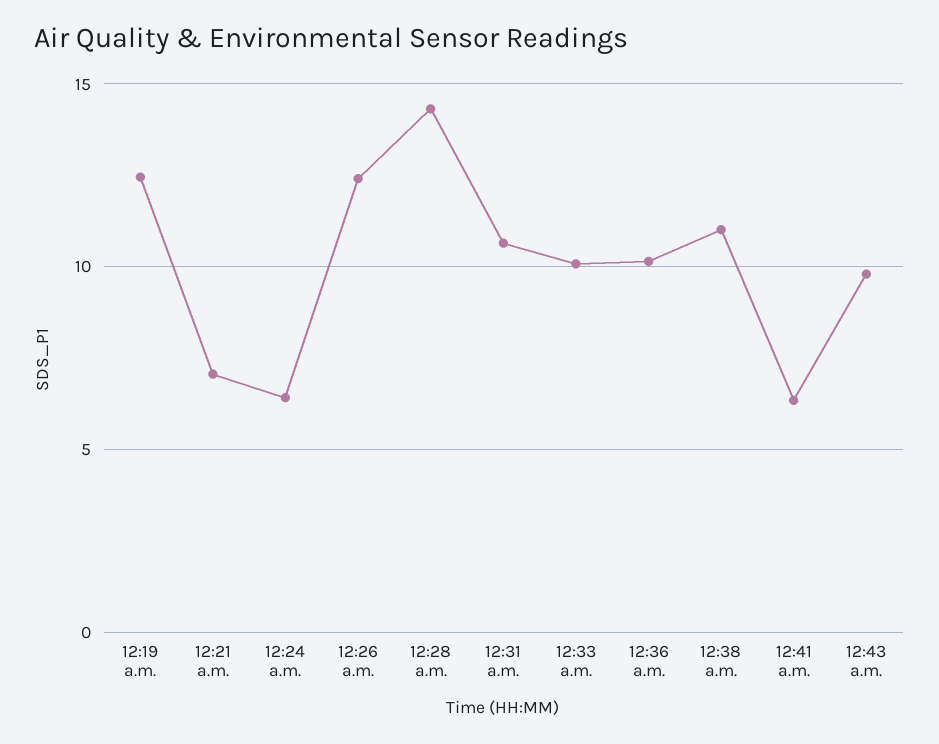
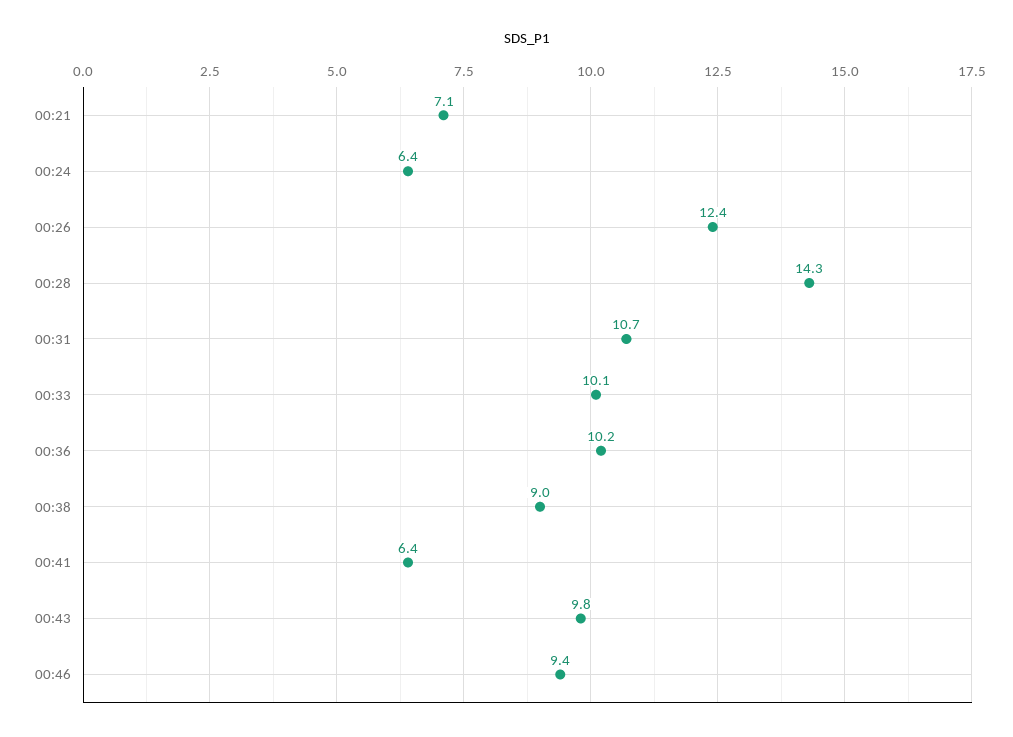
12:19 a.m.: 12.5 -> none
12:38 a.m.: 11 -> 9
00:46: none -> 9.4

